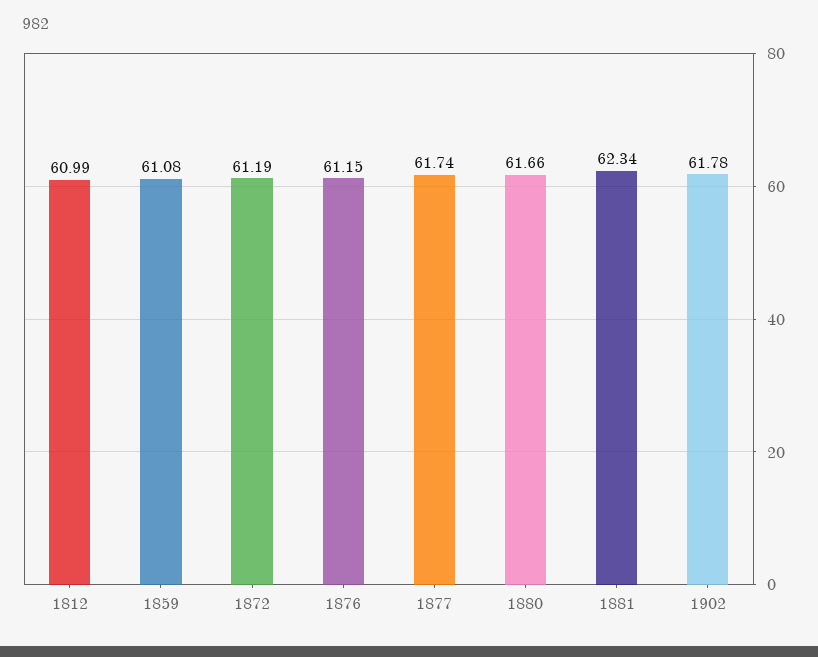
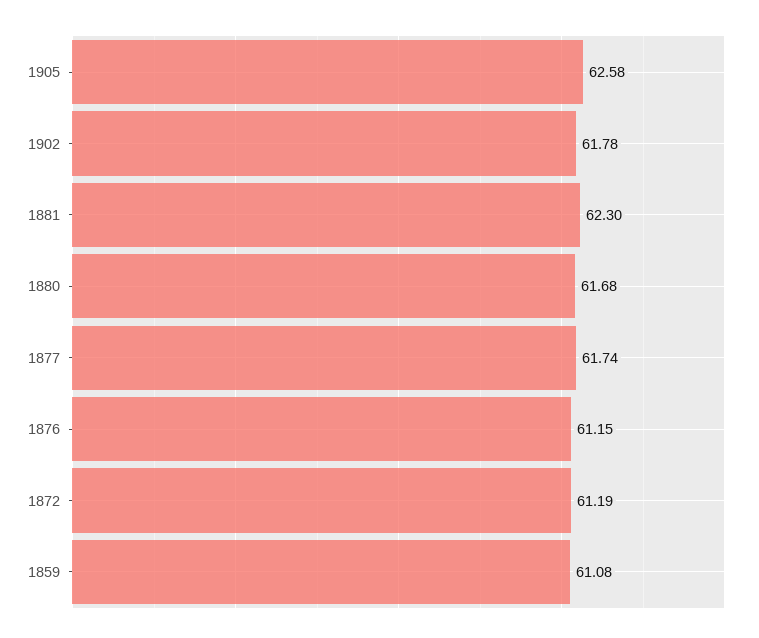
1812: 60.99 -> none
1880: 61.66 -> 61.68
1881: 62.34 -> 62.3
1905: none -> 62.58

